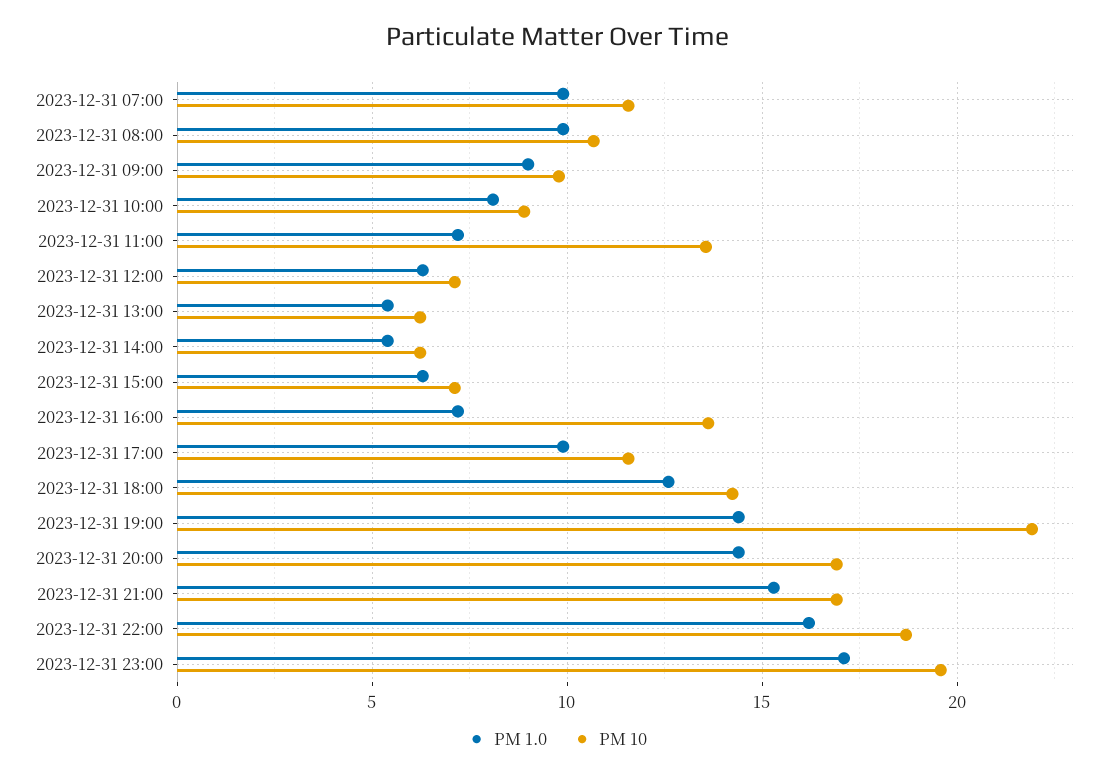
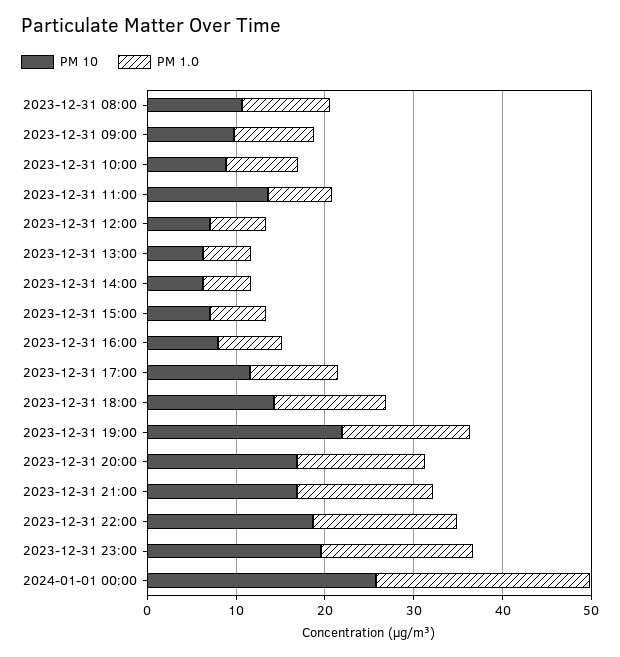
PM 1.0, 2023-12-31 07:00: 10 -> none
PM 10, 2023-12-31 07:00: 11.5 -> none
PM 10, 2023-12-31 16:00: 13.5 -> 8
PM 10, 2024-01-01 00:00: none -> 26
PM 1.0, 2024-01-01 00:00: none -> 24

